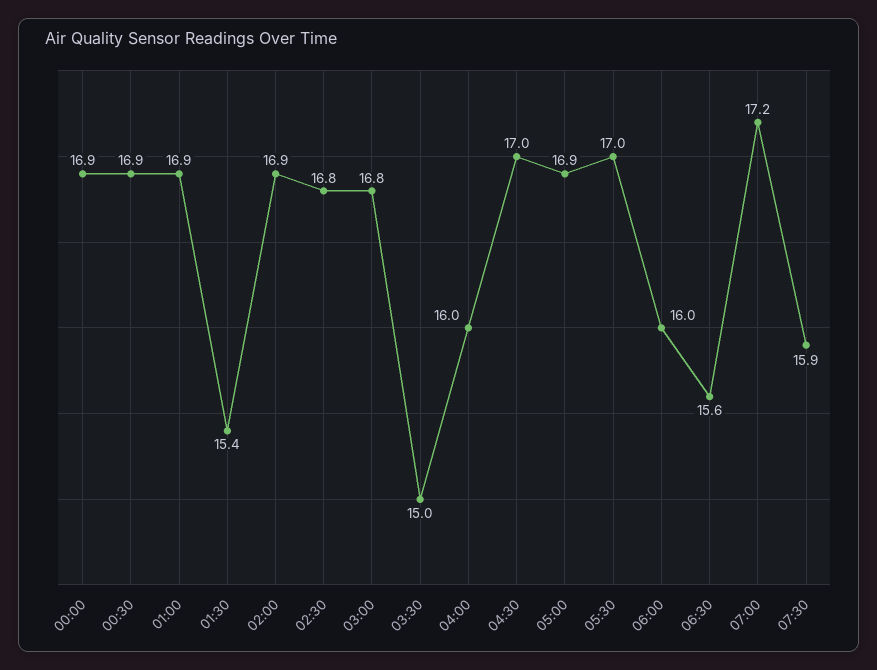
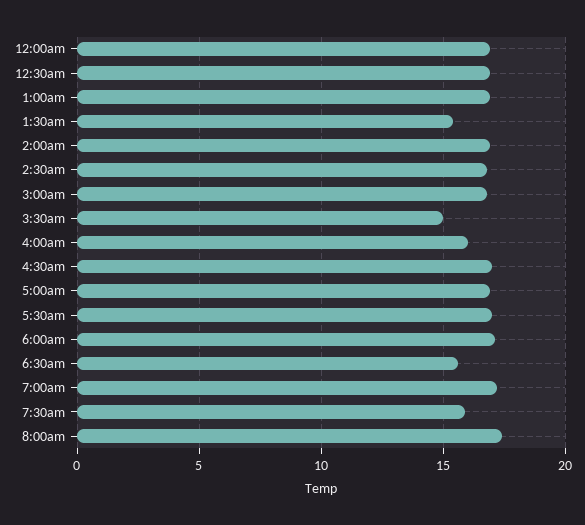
06:00: 16 -> 17
8:00am: none -> 17.5

